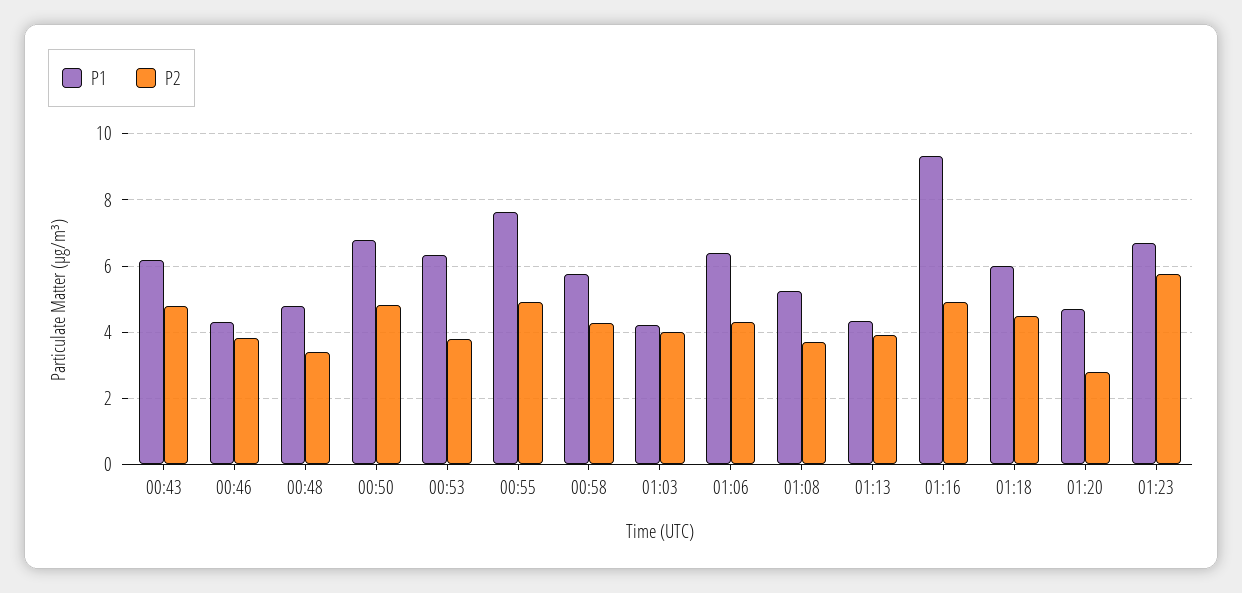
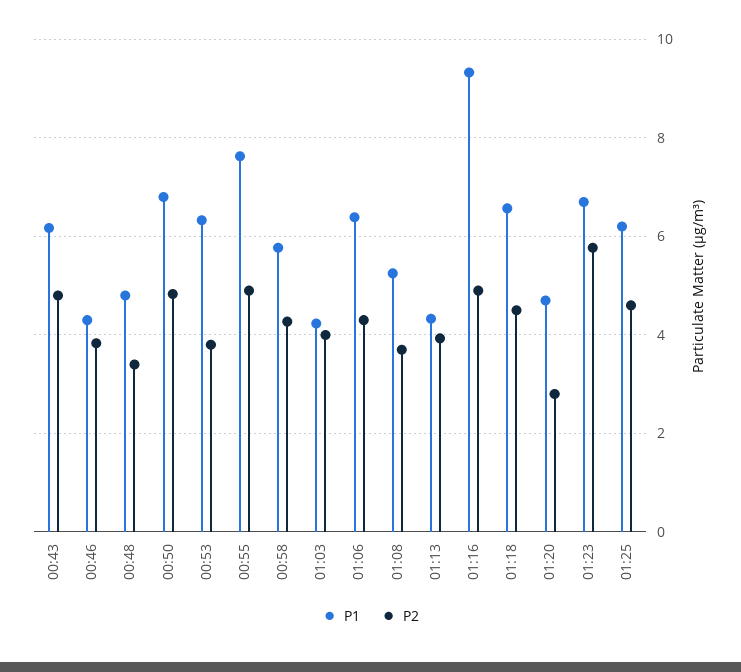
P1, 01:18: 6 -> 6.6
P1, 01:25: none -> 6.2
P2, 01:25: none -> 4.6

